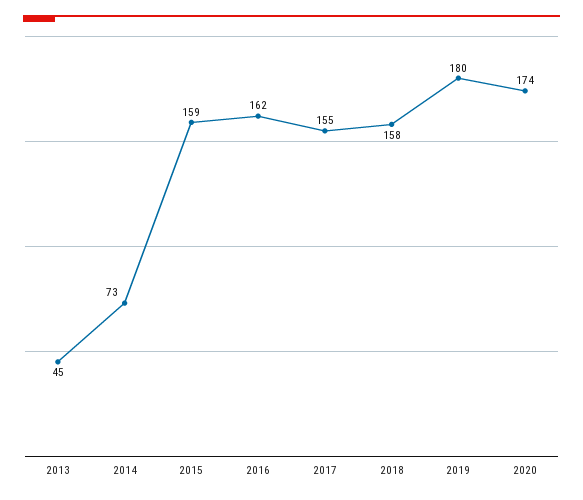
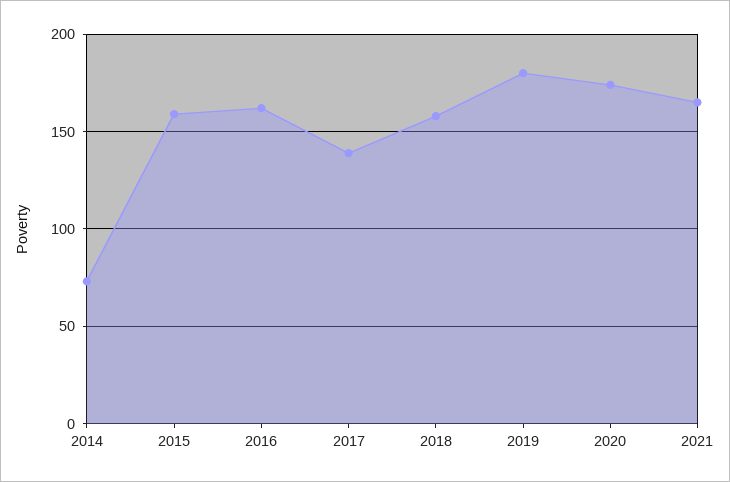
2013: 45 -> none
2017: 155 -> 140
2021: none -> 165

